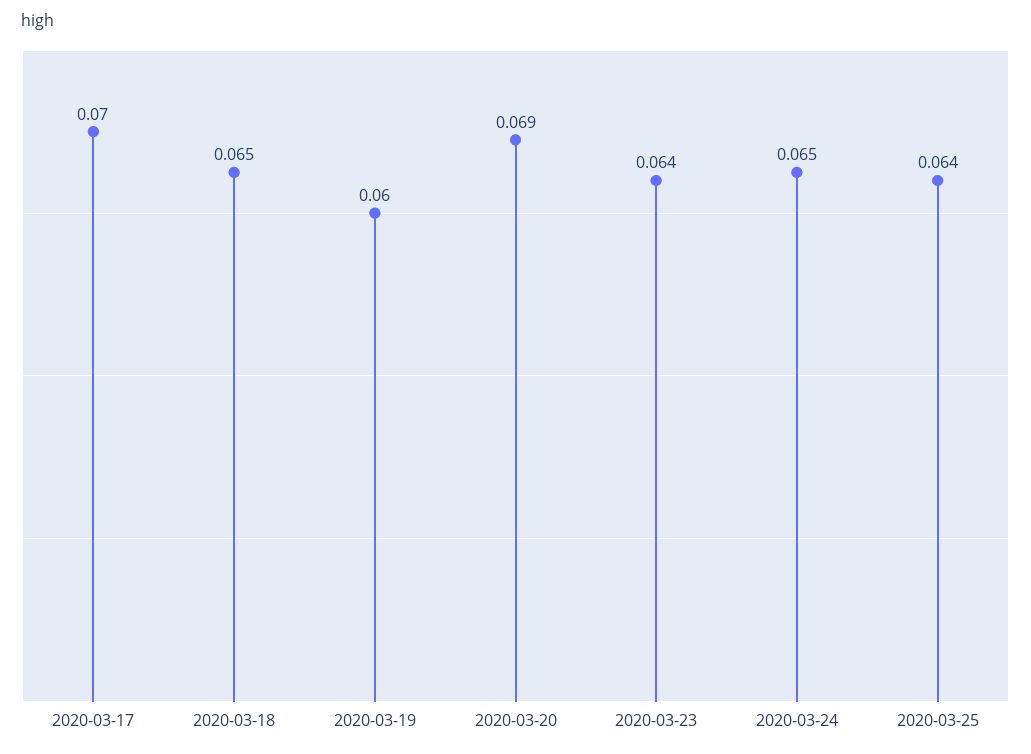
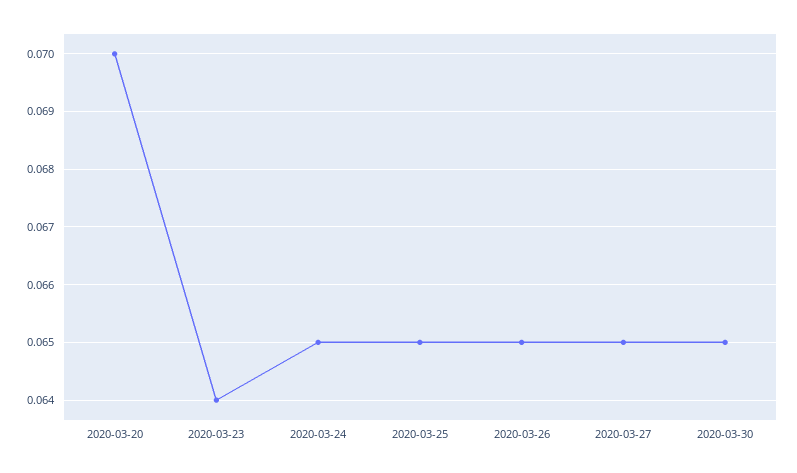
2020-03-17: 0.07 -> none
2020-03-18: 0.065 -> none
2020-03-19: 0.06 -> none
2020-03-20: 0.069 -> 0.07
2020-03-25: 0.064 -> 0.065
2020-03-26: none -> 0.065
2020-03-27: none -> 0.065
2020-03-30: none -> 0.065

